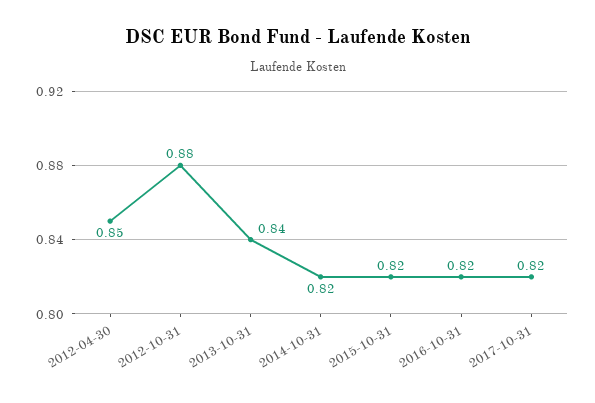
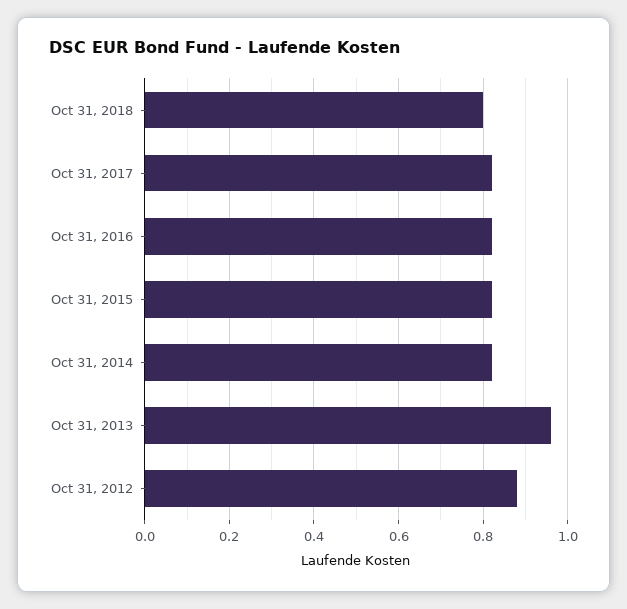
2012-04-30: 0.85 -> none
2013-10-31: 0.84 -> 0.95
Oct 31, 2018: none -> 0.8

